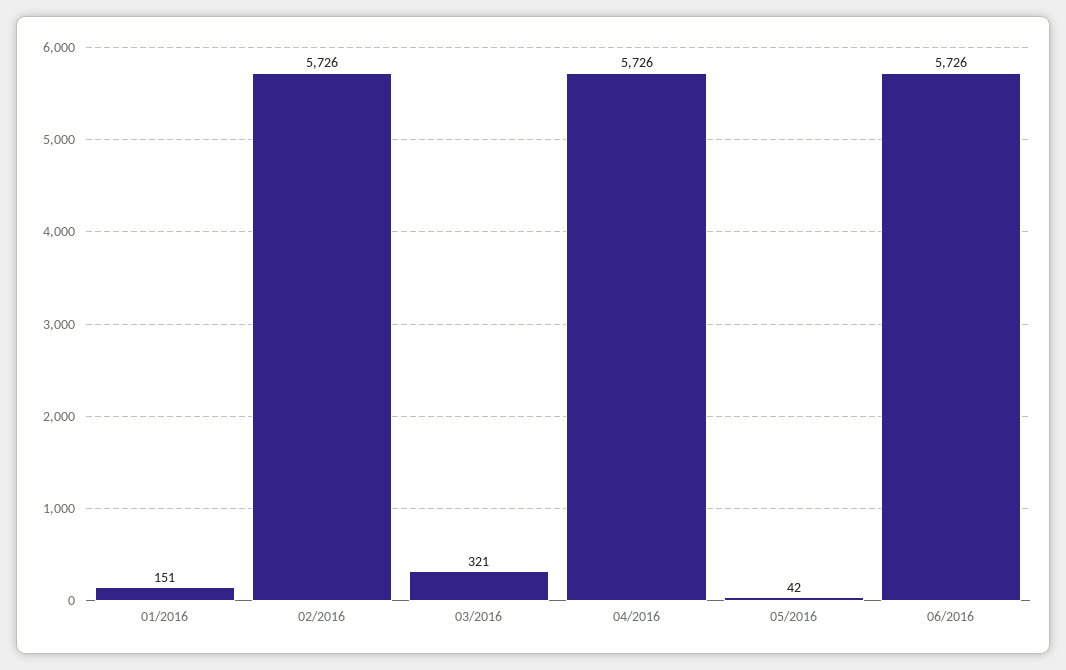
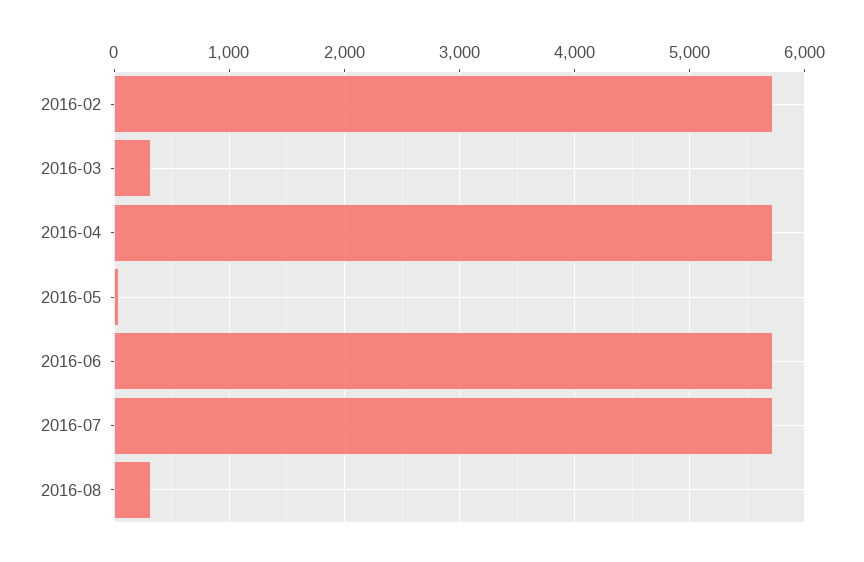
01/2016: 151 -> none
2016-07: none -> 5700
2016-08: none -> 300

